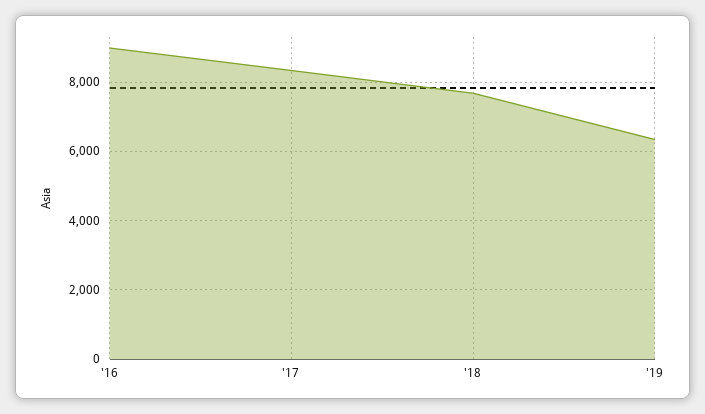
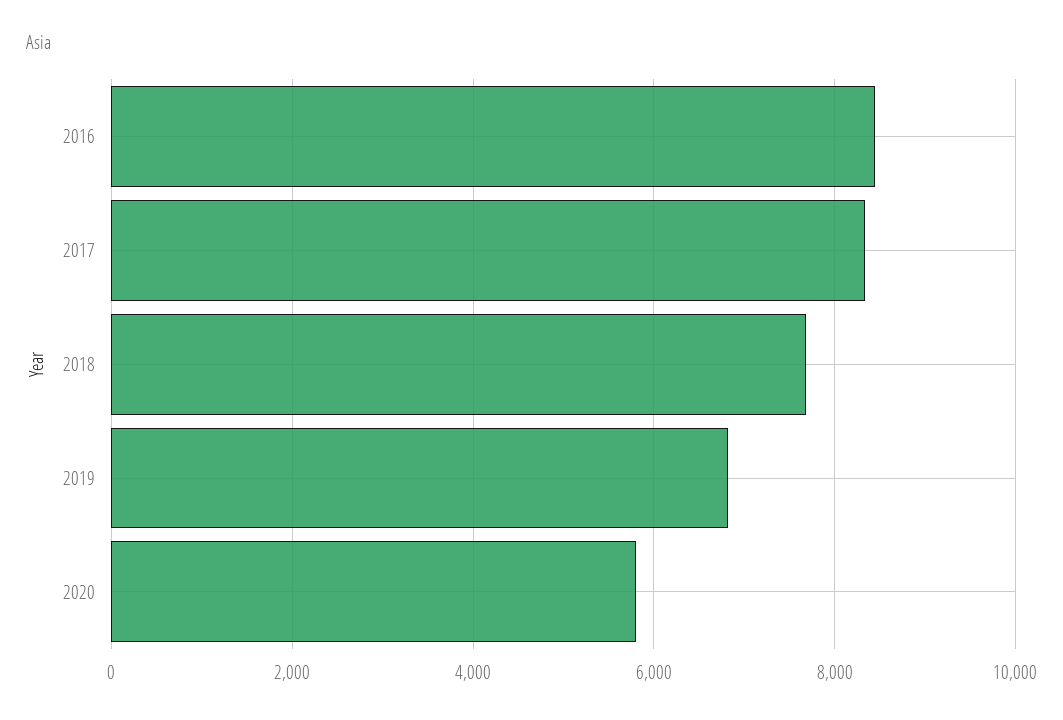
'16: 9000 -> 8400
'19: 6400 -> 6800
2020: none -> 5800

